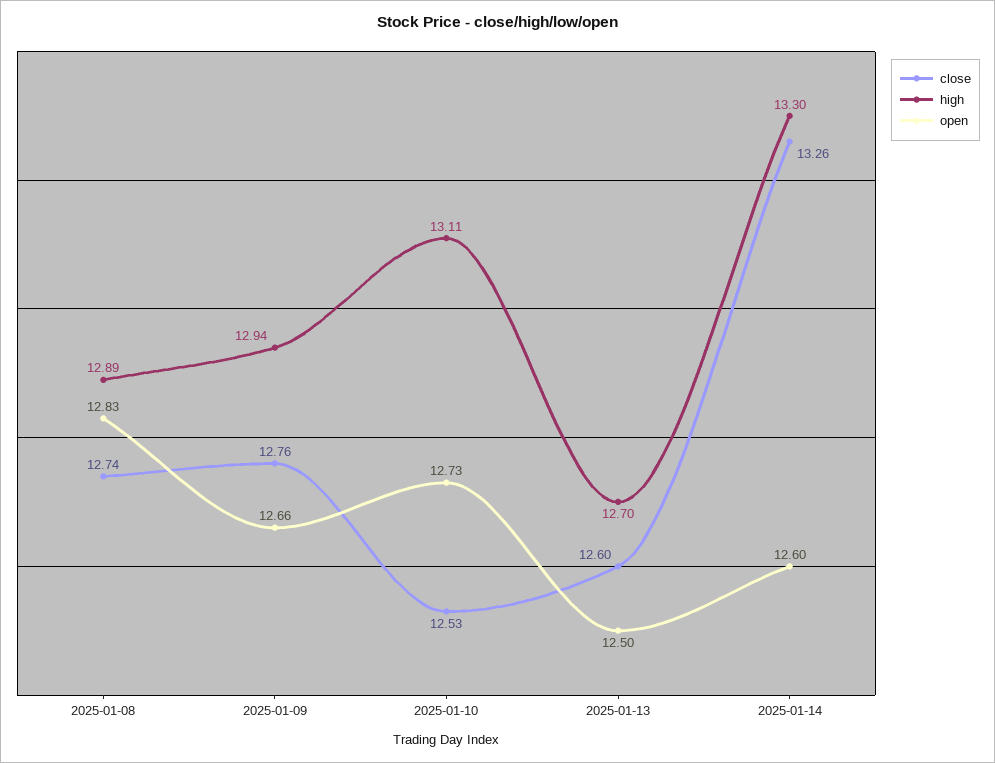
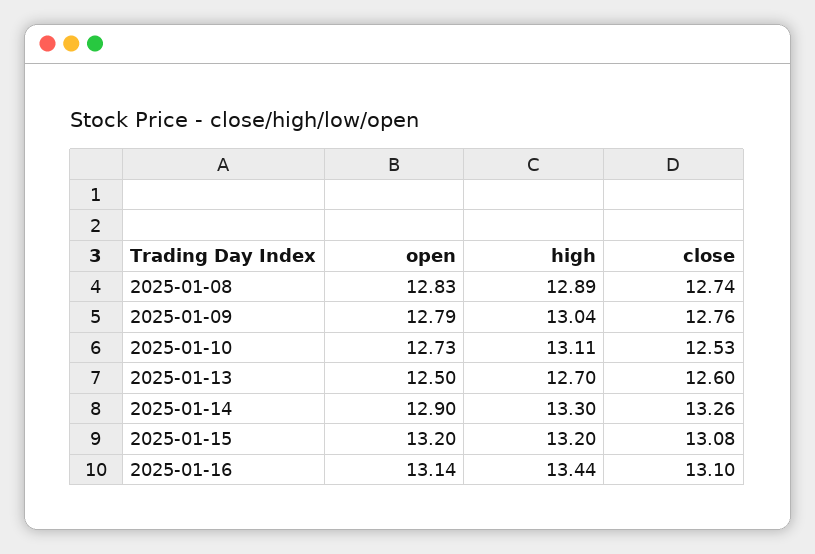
high, 2025-01-09: 12.94 -> 13.04
open, 2025-01-09: 12.66 -> 12.79
open, 2025-01-14: 12.6 -> 12.9
open, 2025-01-15: none -> 13.2
high, 2025-01-15: none -> 13.2
close, 2025-01-15: none -> 13.08
open, 2025-01-16: none -> 13.14
high, 2025-01-16: none -> 13.44
close, 2025-01-16: none -> 13.1

